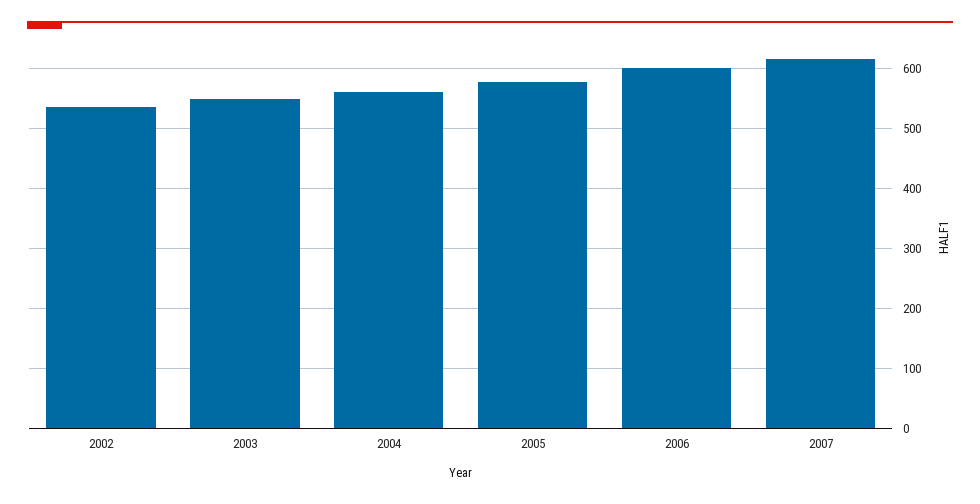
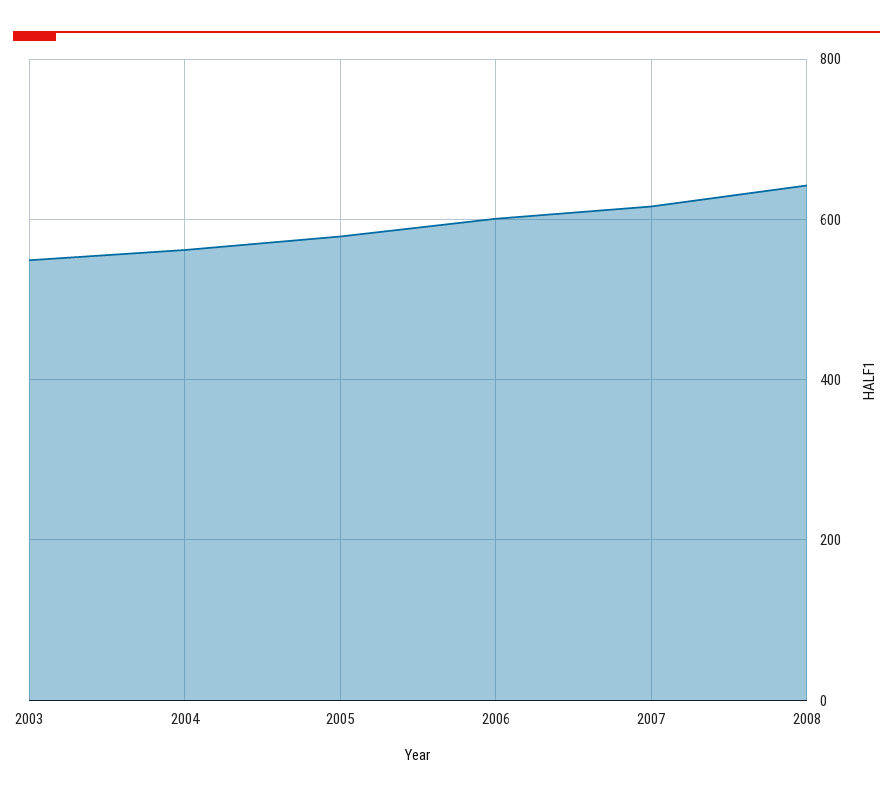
2002: 540 -> none
2008: none -> 640

